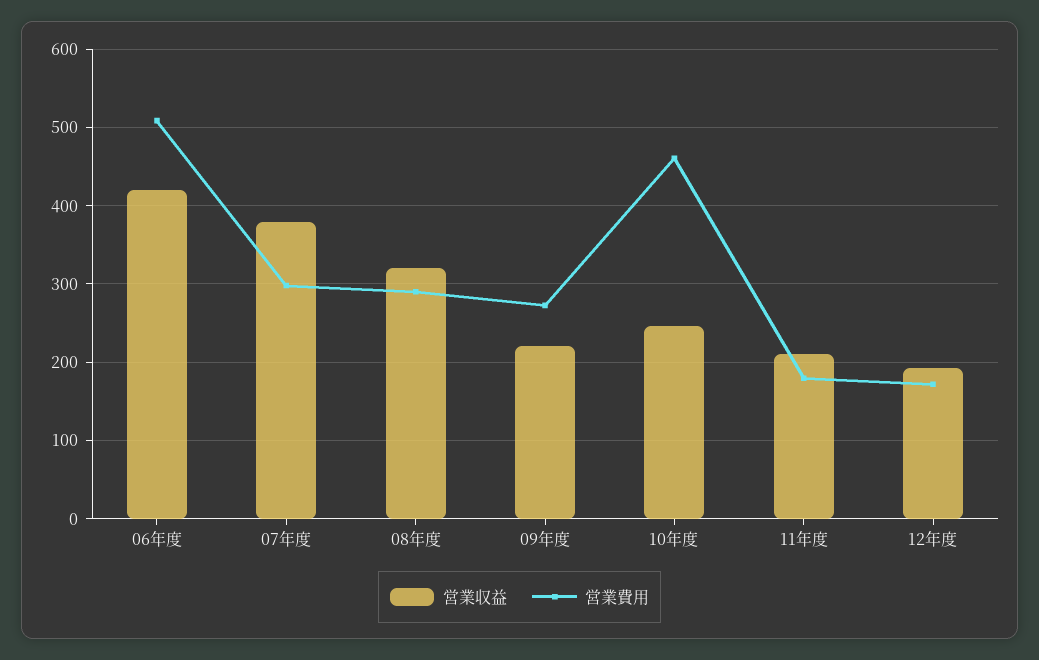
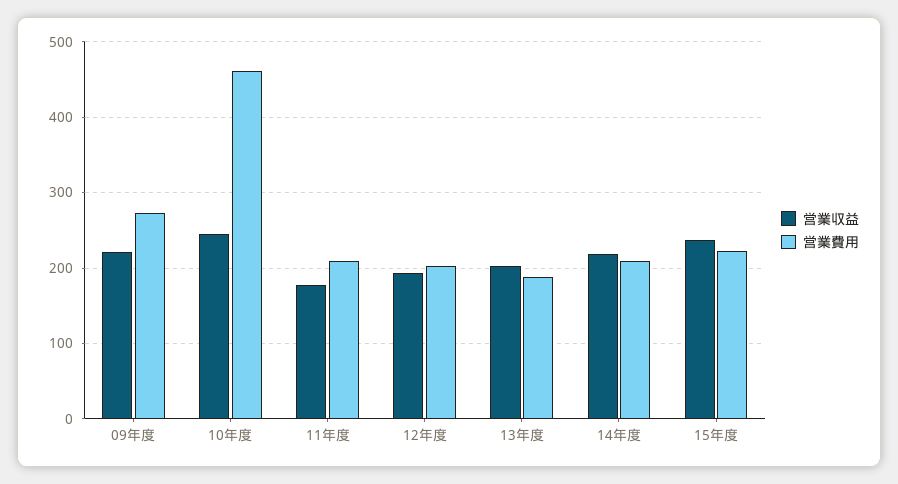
営業収益, 06年度: 420 -> none
営業費用, 06年度: 510 -> none
営業収益, 07年度: 380 -> none
営業費用, 07年度: 300 -> none
営業収益, 08年度: 320 -> none
営業費用, 08年度: 290 -> none
営業収益, 11年度: 210 -> 180
営業費用, 11年度: 180 -> 210
営業費用, 12年度: 170 -> 200
営業収益, 13年度: none -> 200
営業費用, 13年度: none -> 190
営業収益, 14年度: none -> 220
営業費用, 14年度: none -> 210
営業収益, 15年度: none -> 240
営業費用, 15年度: none -> 220

